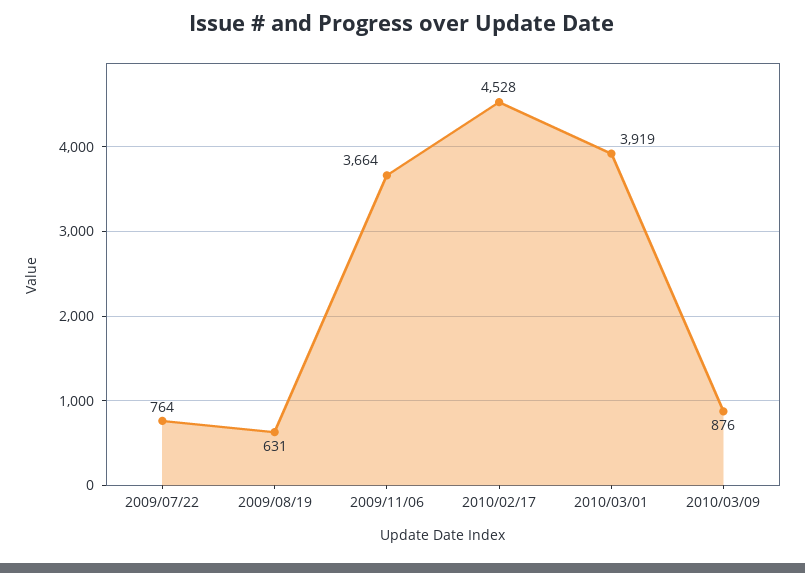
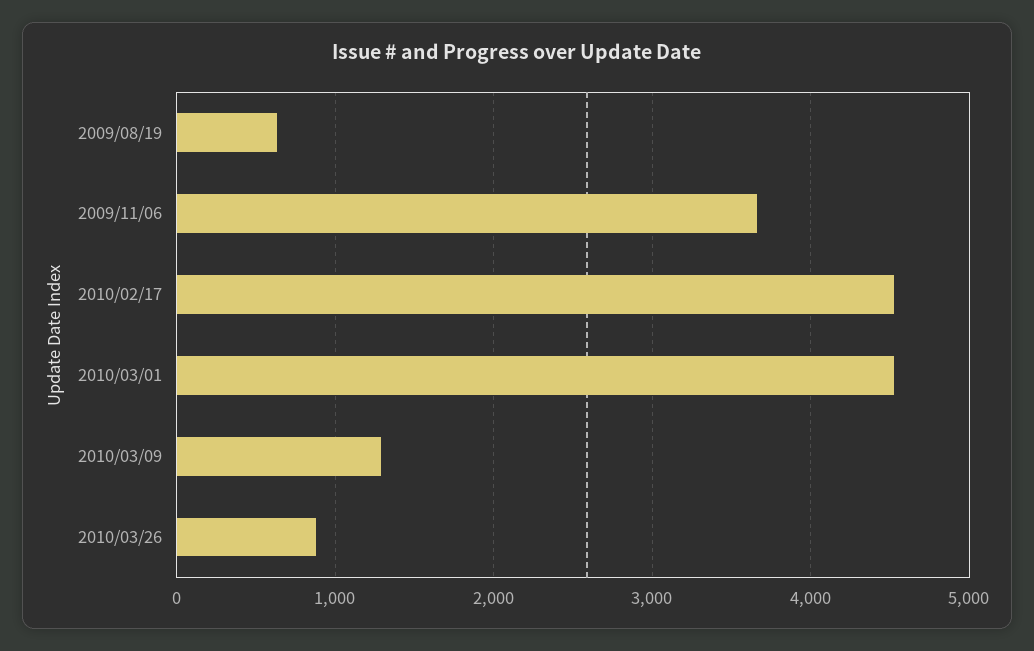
2009/07/22: 764 -> none
2010/03/01: 3919 -> 4500
2010/03/09: 876 -> 1300
2010/03/26: none -> 900

